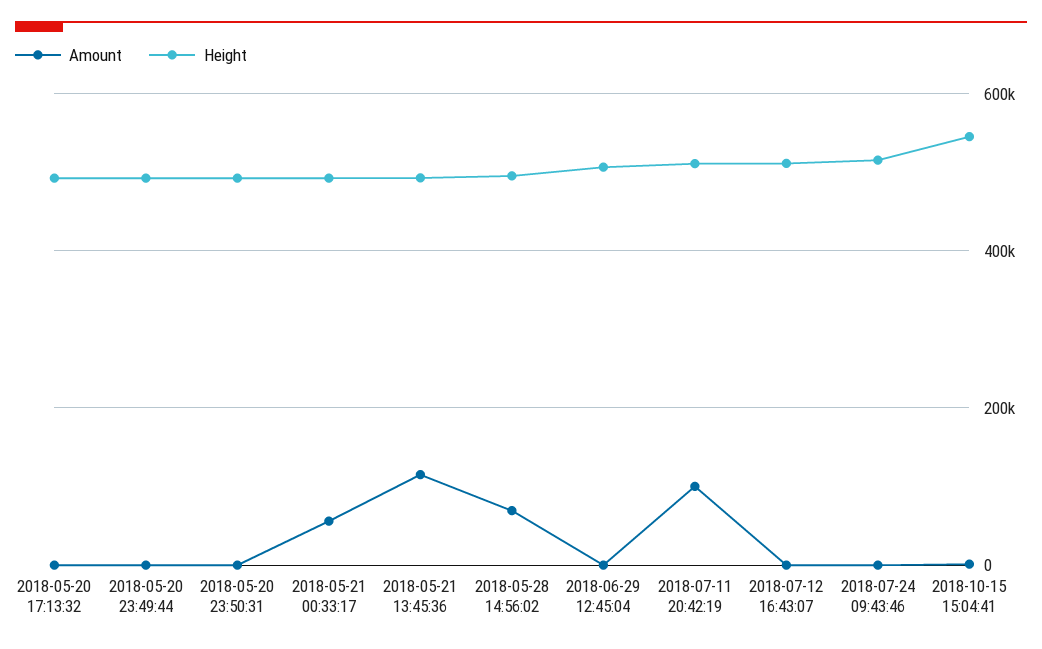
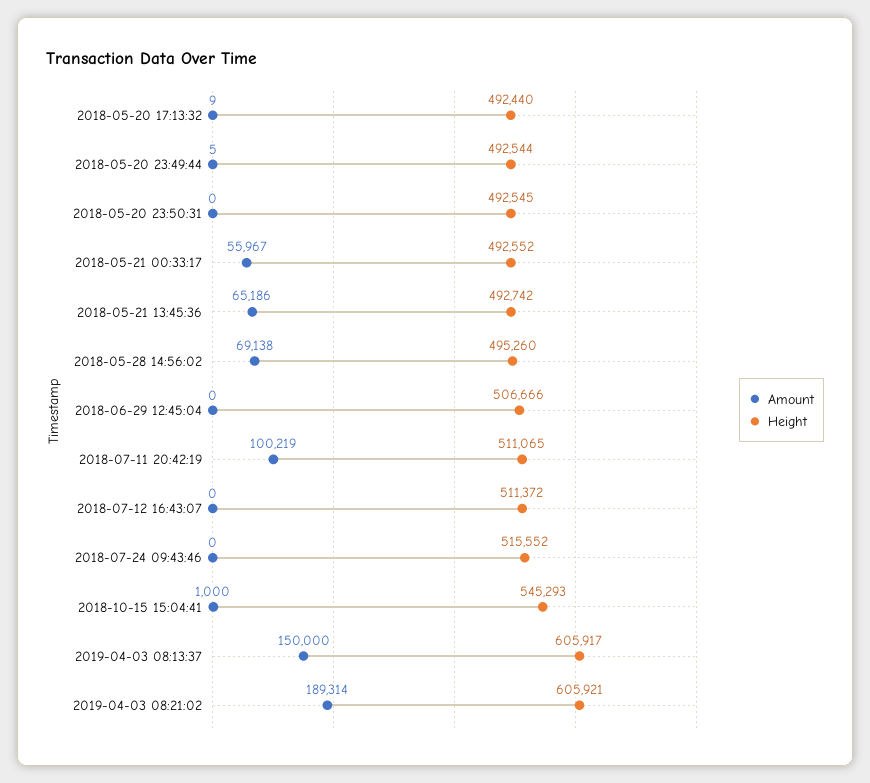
Amount, 2018-05-21 13:45:36: 120000 -> 65186
Amount, 2019-04-03 08:13:37: none -> 150000
Height, 2019-04-03 08:13:37: none -> 605917
Amount, 2019-04-03 08:21:02: none -> 189314
Height, 2019-04-03 08:21:02: none -> 605921

